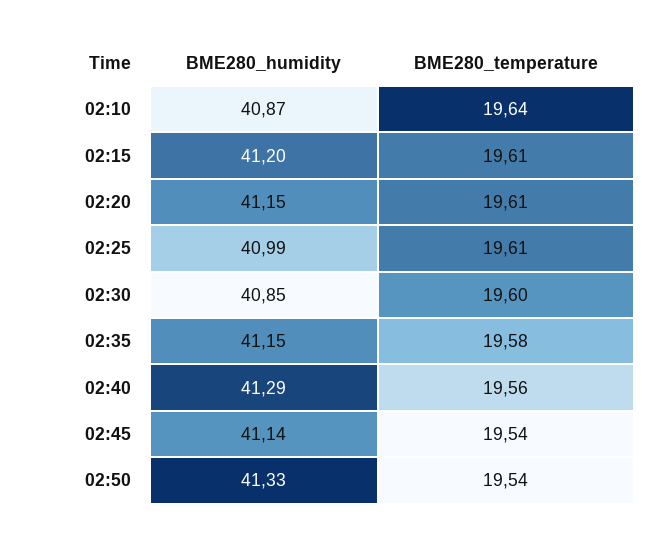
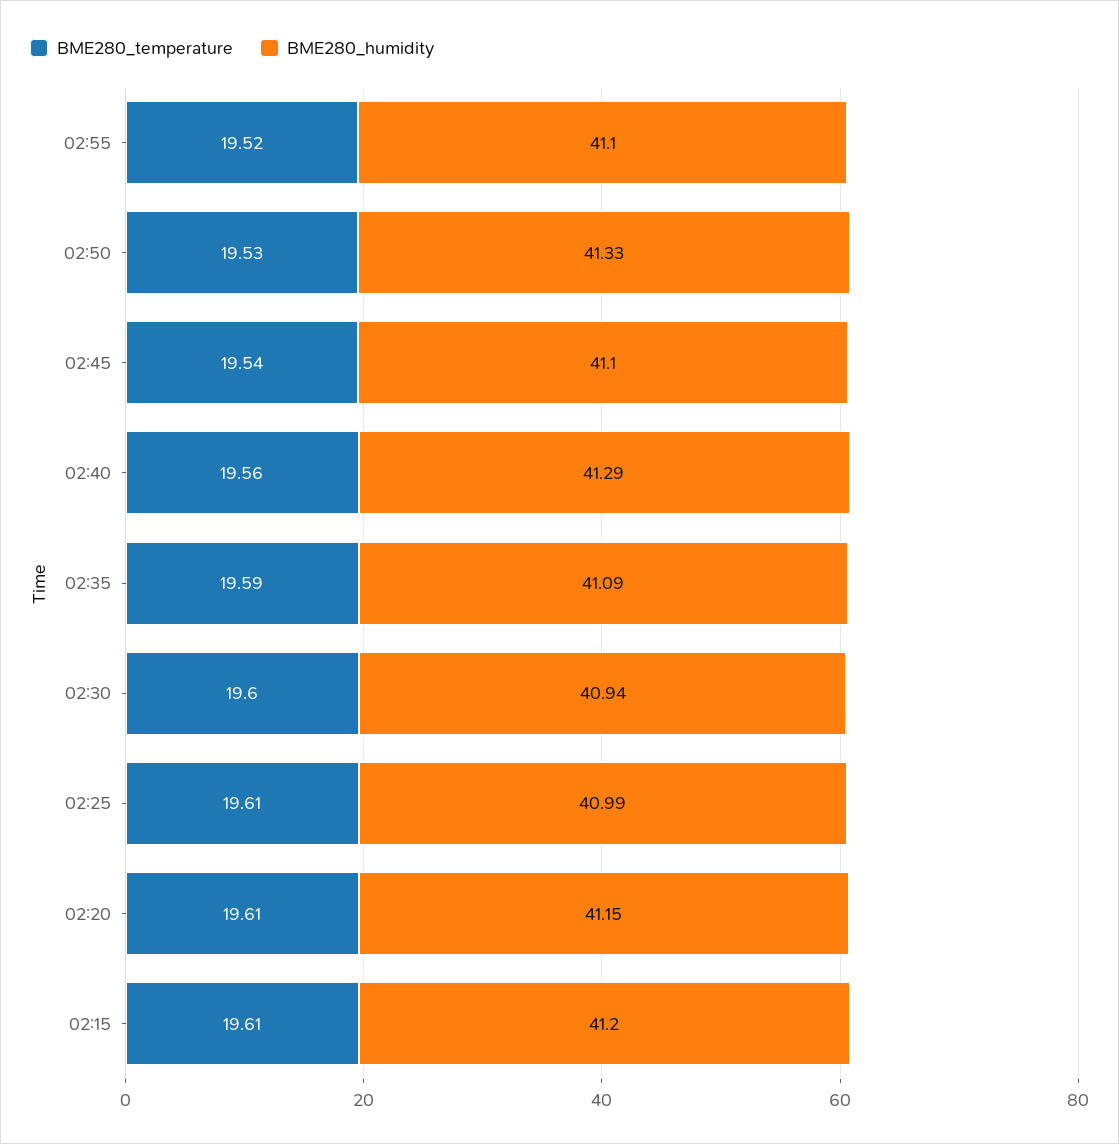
BME280_humidity, 02:10: 40.87 -> none
BME280_temperature, 02:10: 19.64 -> none
BME280_humidity, 02:30: 40.85 -> 40.94
BME280_humidity, 02:35: 41.15 -> 41.09
BME280_temperature, 02:35: 19.58 -> 19.59
BME280_humidity, 02:45: 41.14 -> 41.1
BME280_temperature, 02:50: 19.54 -> 19.53
BME280_temperature, 02:55: none -> 19.52
BME280_humidity, 02:55: none -> 41.1

